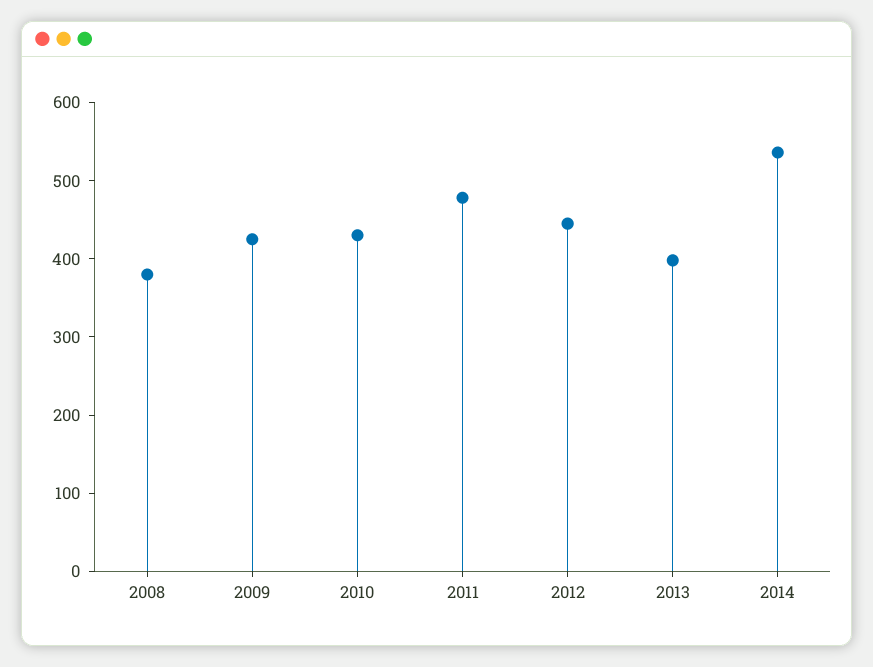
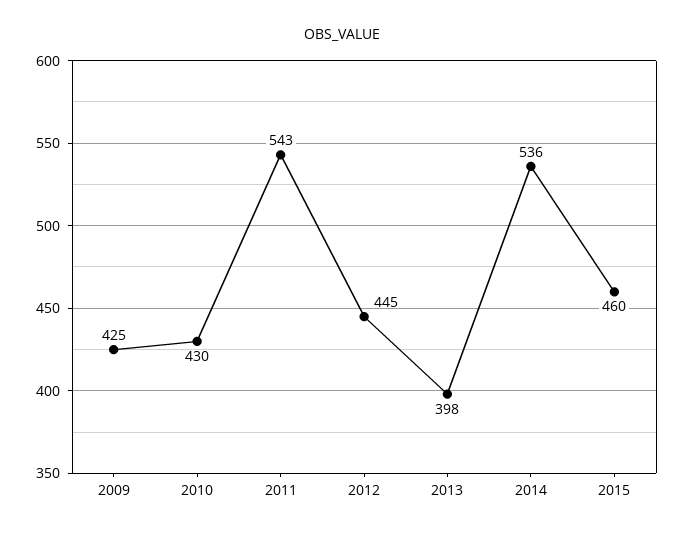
2008: 380 -> none
2011: 480 -> 543
2015: none -> 460

